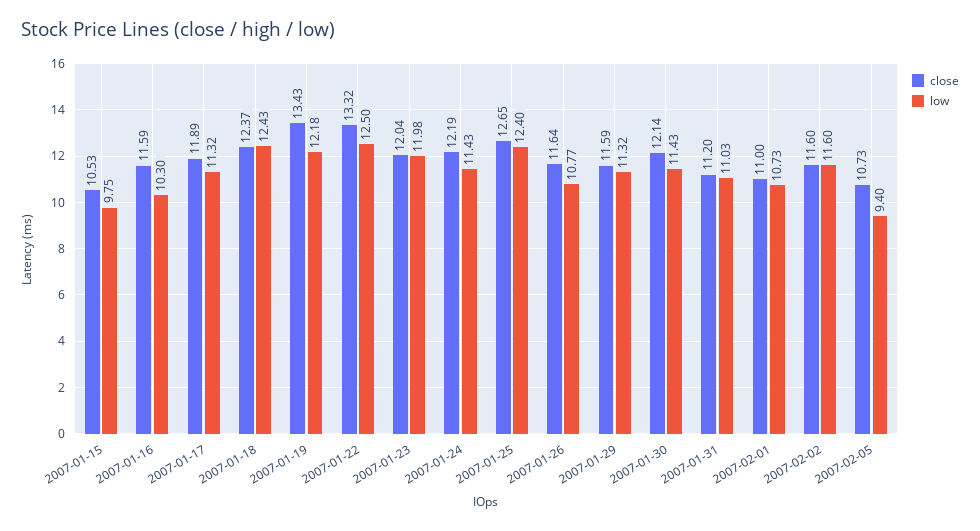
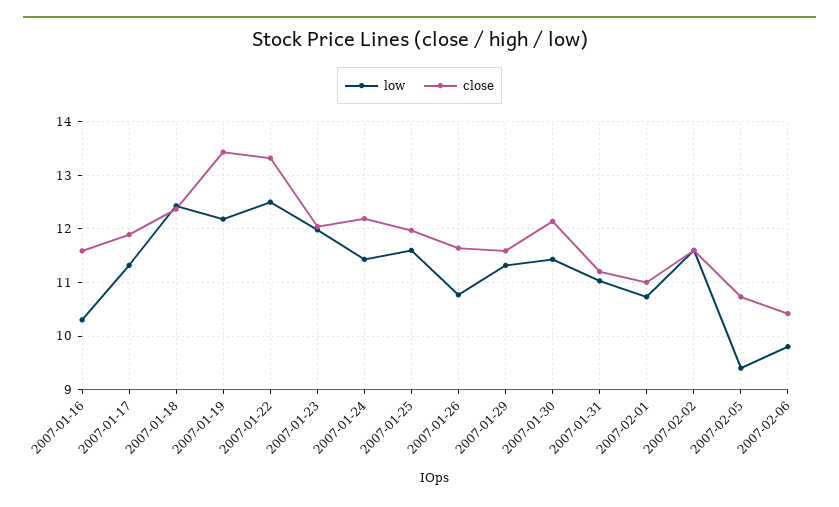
close, 2007-01-15: 10.53 -> none
low, 2007-01-15: 9.75 -> none
close, 2007-01-25: 12.65 -> 12
low, 2007-01-25: 12.4 -> 11.6
low, 2007-02-06: none -> 9.8
close, 2007-02-06: none -> 10.4

